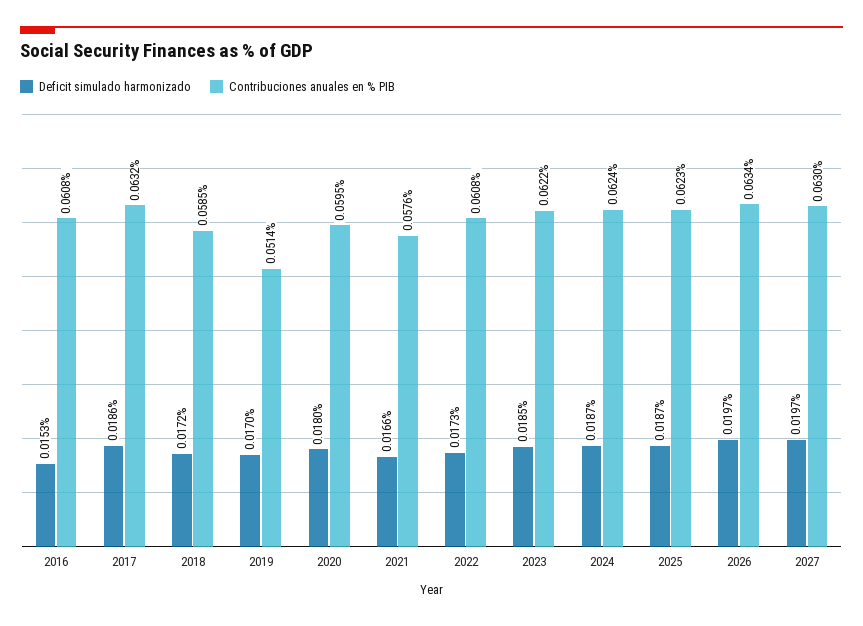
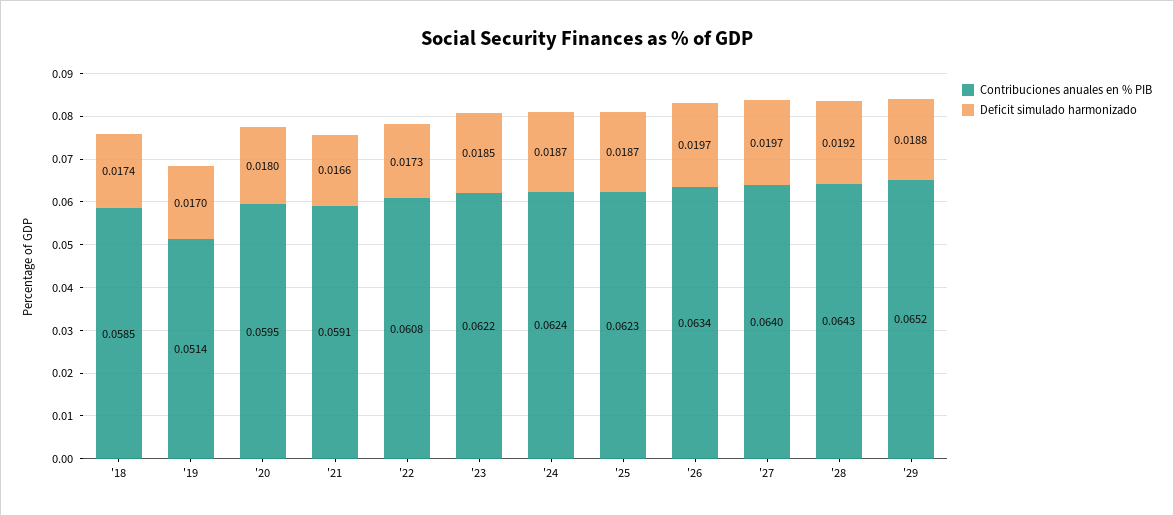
Deficit simulado harmonizado, 2016: 0.0153 -> none
Contribuciones anuales en % PIB, 2016: 0.0608 -> none
Deficit simulado harmonizado, 2017: 0.0186 -> none
Contribuciones anuales en % PIB, 2017: 0.0632 -> none
Deficit simulado harmonizado, 2018: 0.0172 -> 0.0174
Contribuciones anuales en % PIB, 2021: 0.0576 -> 0.0591
Contribuciones anuales en % PIB, 2027: 0.063 -> 0.064
Contribuciones anuales en % PIB, '28: none -> 0.0643
Deficit simulado harmonizado, '28: none -> 0.0192
Contribuciones anuales en % PIB, '29: none -> 0.0652
Deficit simulado harmonizado, '29: none -> 0.0188

